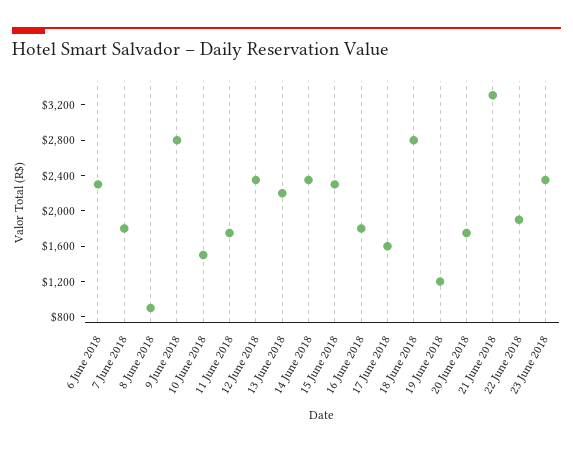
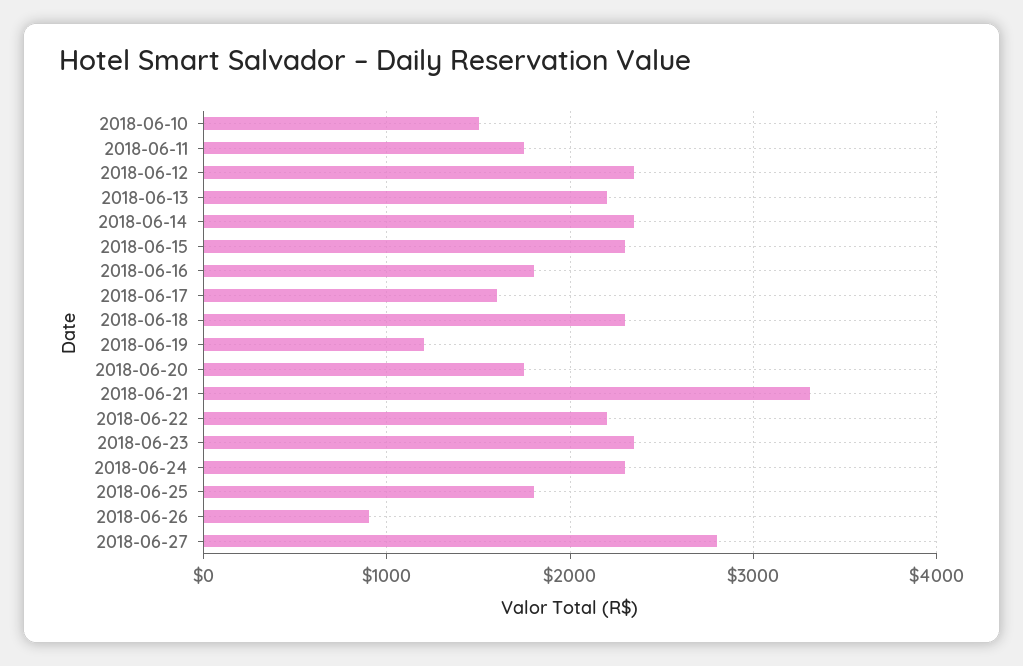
6 June 2018: 2300 -> none
7 June 2018: 1800 -> none
8 June 2018: 900 -> none
9 June 2018: 2800 -> none
18 June 2018: 2800 -> 2300
22 June 2018: 1900 -> 2200
2018-06-24: none -> 2300
2018-06-25: none -> 1800
2018-06-26: none -> 900
2018-06-27: none -> 2800

